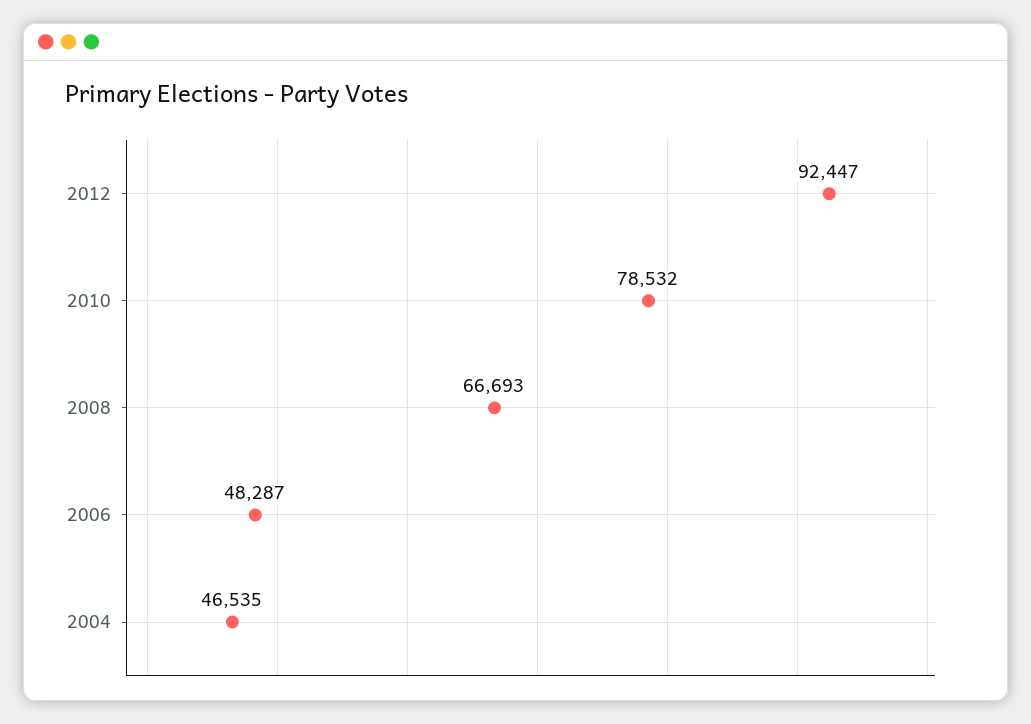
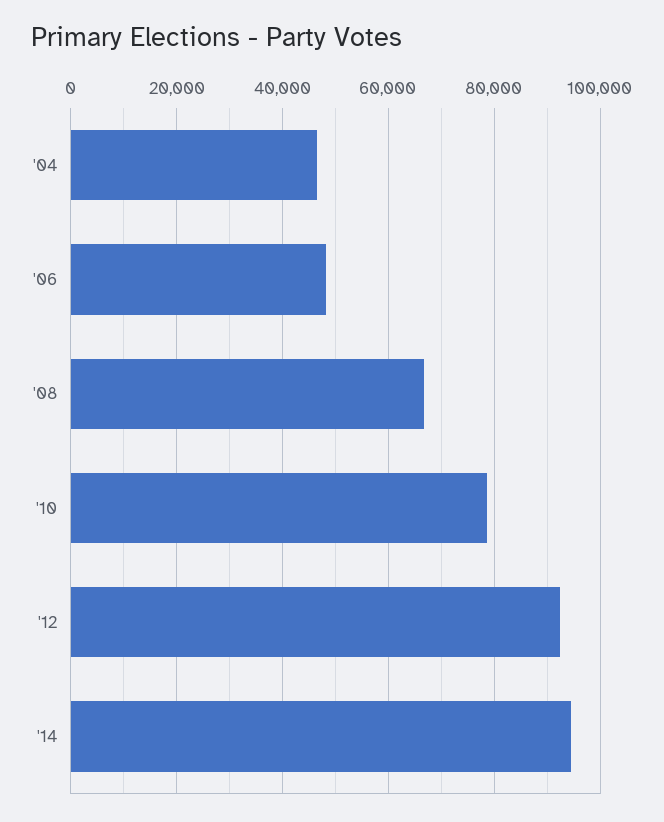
'14: none -> 94000

